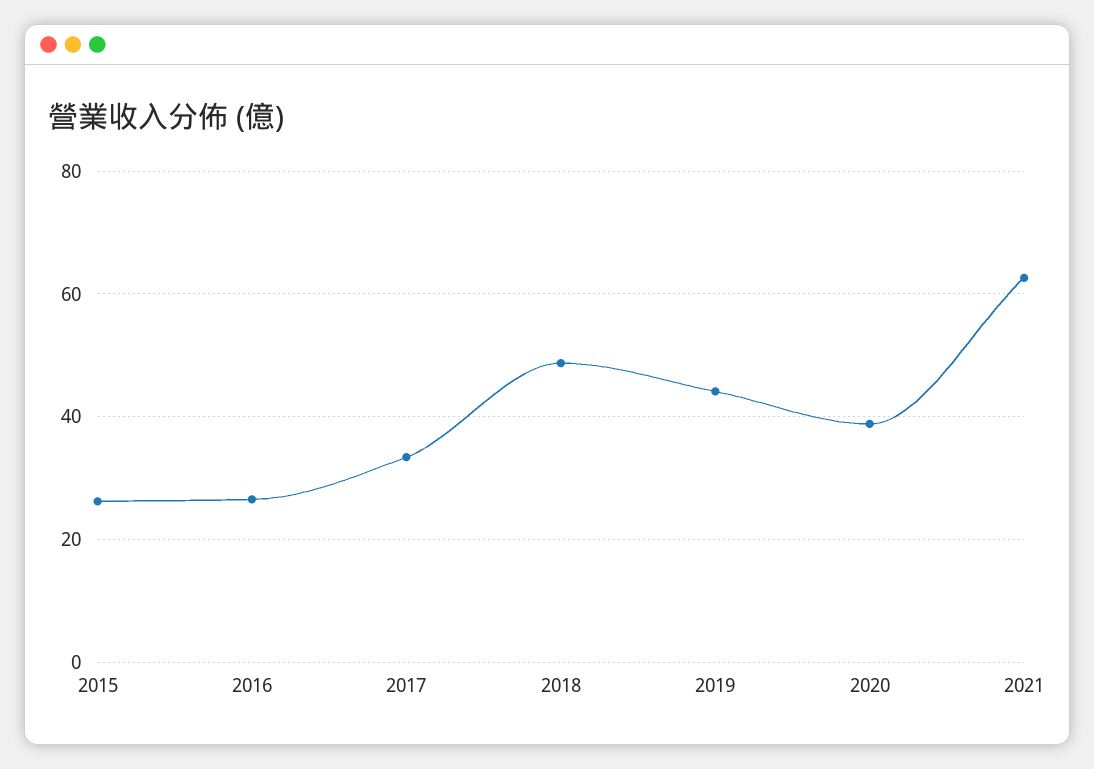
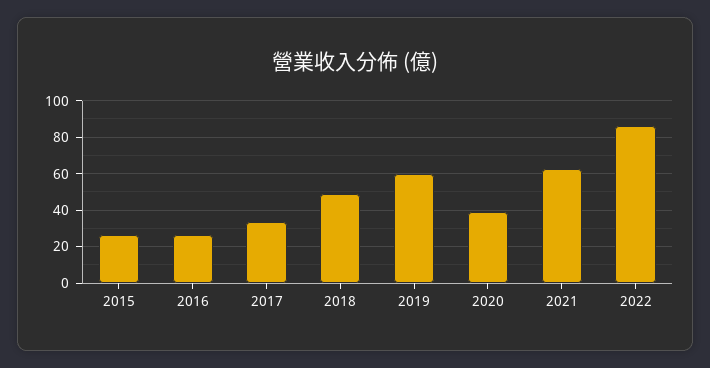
2019: 44 -> 60
2022: none -> 85

